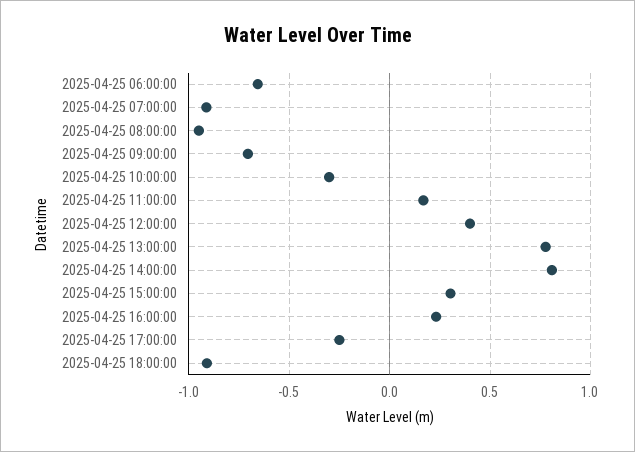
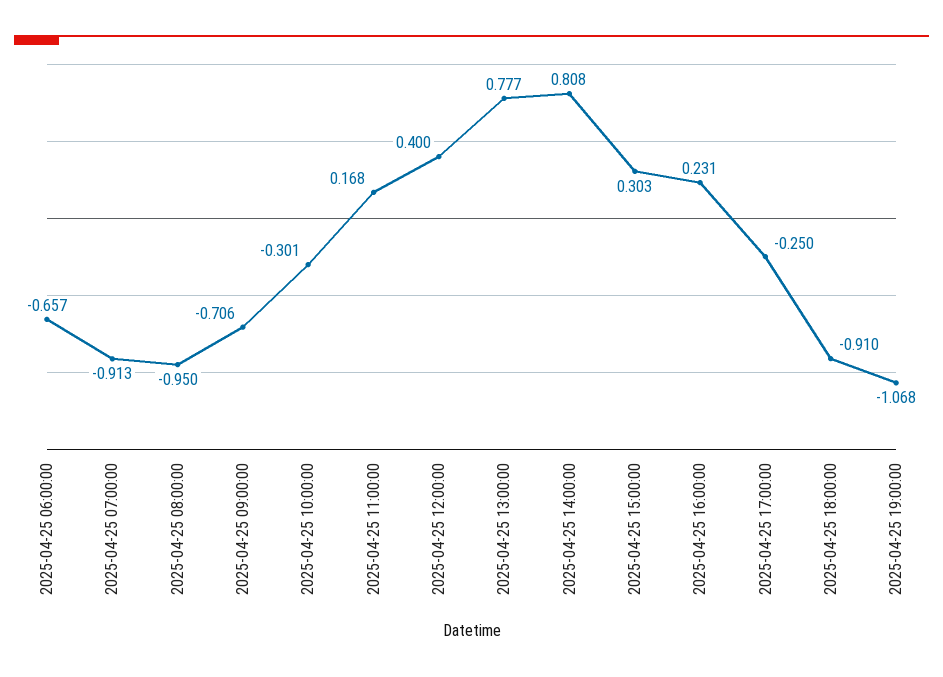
2025-04-25 19:00:00: none -> -1.068

